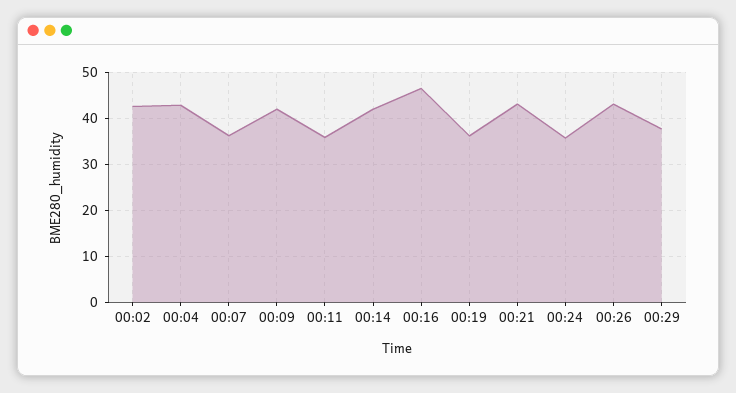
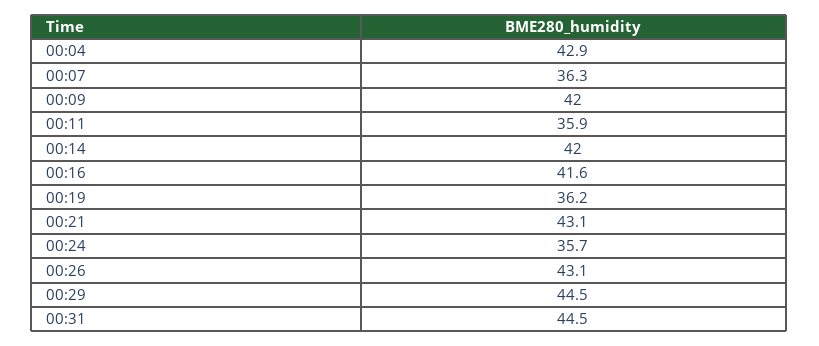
00:02: 42 -> none
00:16: 46 -> 41.6
00:29: 38 -> 44.5
00:31: none -> 44.5

